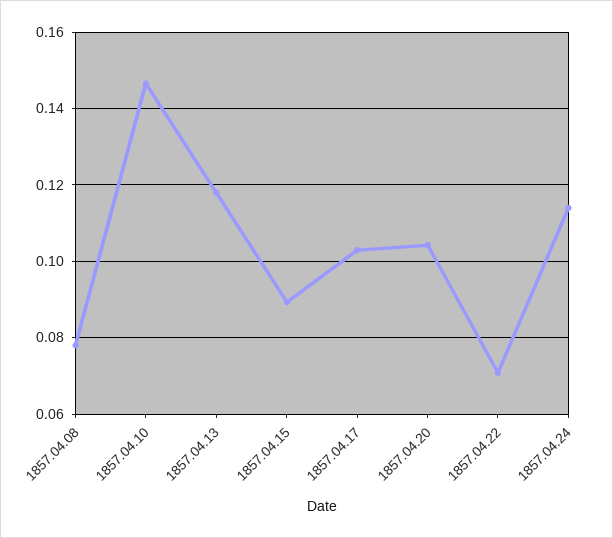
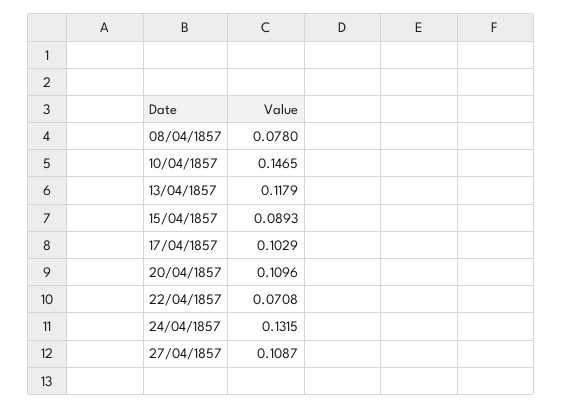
1857.04.20: 0.104 -> 0.1096
1857.04.24: 0.114 -> 0.1315
27/04/1857: none -> 0.1087

